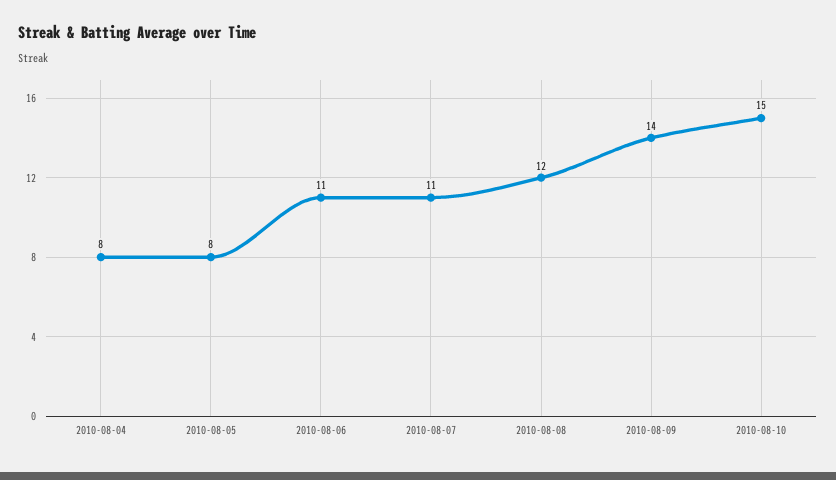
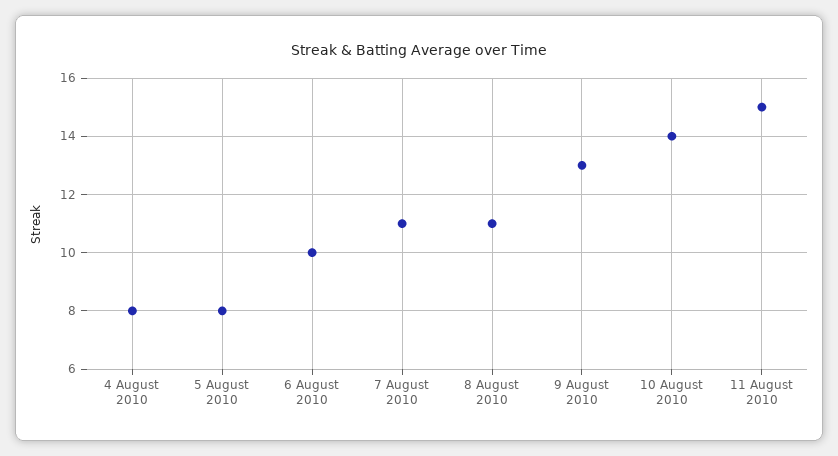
2010-08-06: 11 -> 10
2010-08-08: 12 -> 11
2010-08-09: 14 -> 13
2010-08-10: 15 -> 14
11 August 2010: none -> 15

